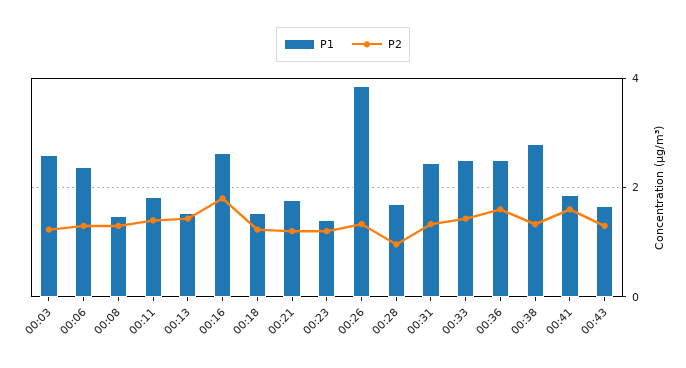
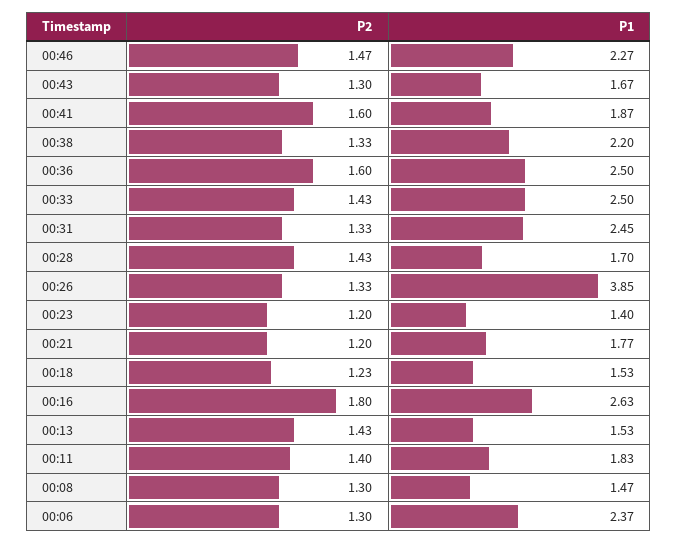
P1, 00:03: 2.6 -> none
P2, 00:03: 1.2 -> none
P2, 00:28: 1 -> 1.43
P1, 00:38: 2.8 -> 2.2
P2, 00:46: none -> 1.47
P1, 00:46: none -> 2.27

